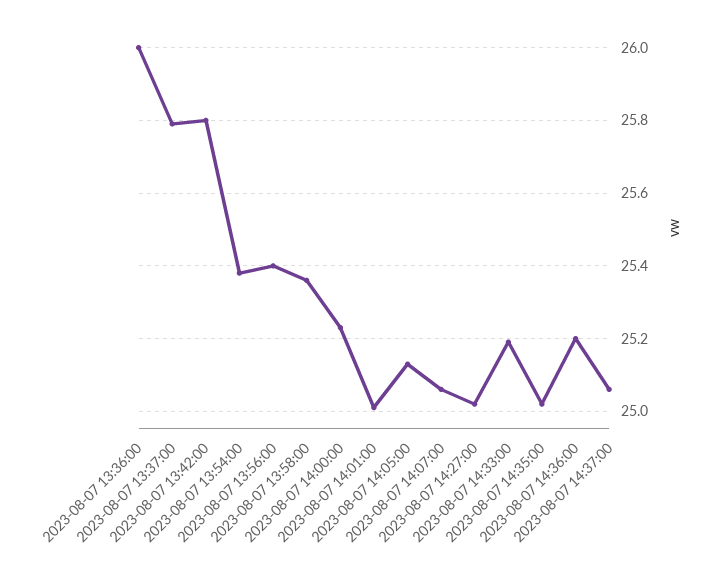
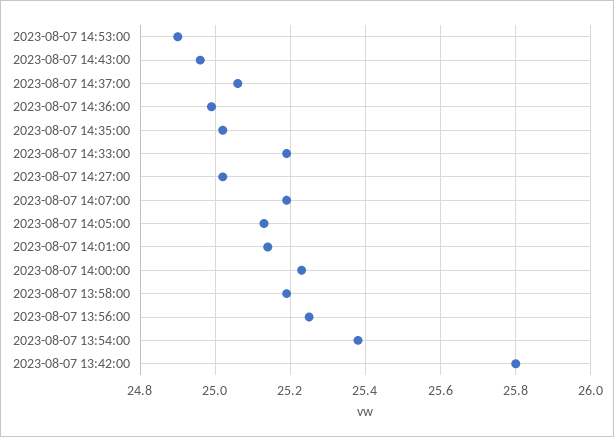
2023-08-07 13:36:00: 26 -> none
2023-08-07 13:37:00: 25.8 -> none
2023-08-07 13:56:00: 25.4 -> 25.25
2023-08-07 13:58:00: 25.35 -> 25.2
2023-08-07 14:01:00: 25 -> 25.15
2023-08-07 14:07:00: 25.05 -> 25.2
2023-08-07 14:36:00: 25.2 -> 25
2023-08-07 14:53:00: none -> 24.9
2023-08-07 14:43:00: none -> 24.95

